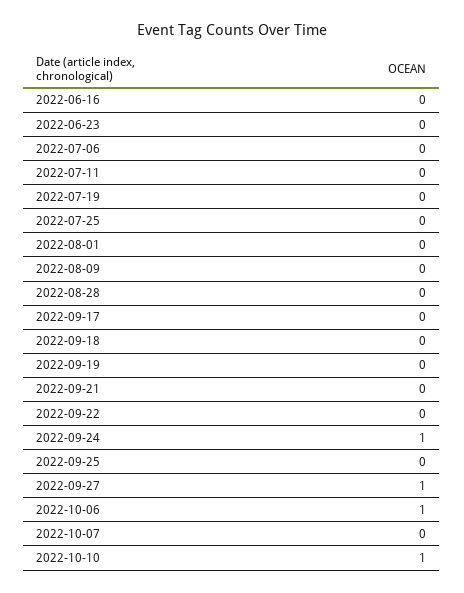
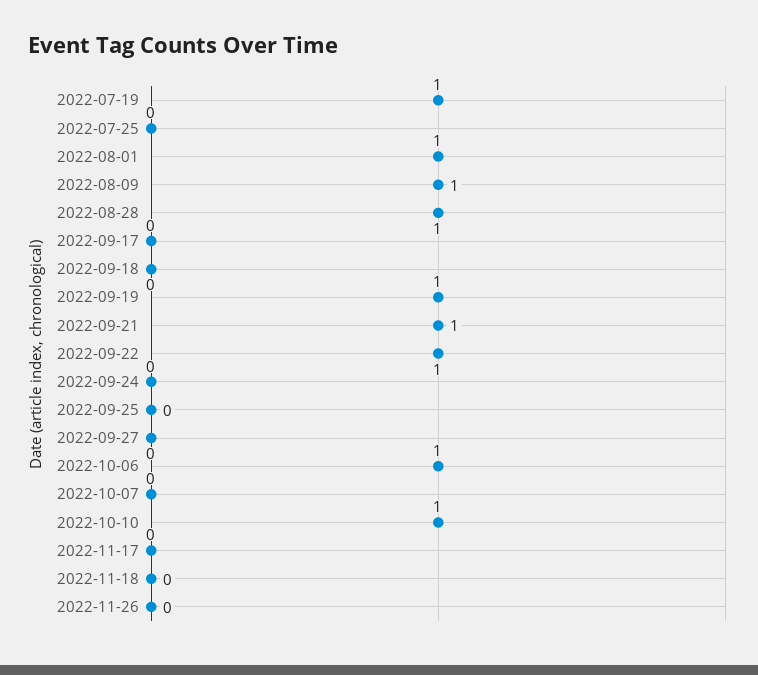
2022-06-16: 0 -> none
2022-06-23: 0 -> none
2022-07-06: 0 -> none
2022-07-11: 0 -> none
2022-07-19: 0 -> 1
2022-08-01: 0 -> 1
2022-08-09: 0 -> 1
2022-08-28: 0 -> 1
2022-09-19: 0 -> 1
2022-09-21: 0 -> 1
2022-09-22: 0 -> 1
2022-09-24: 1 -> 0
2022-09-27: 1 -> 0
2022-11-17: none -> 0
2022-11-18: none -> 0
2022-11-26: none -> 0

